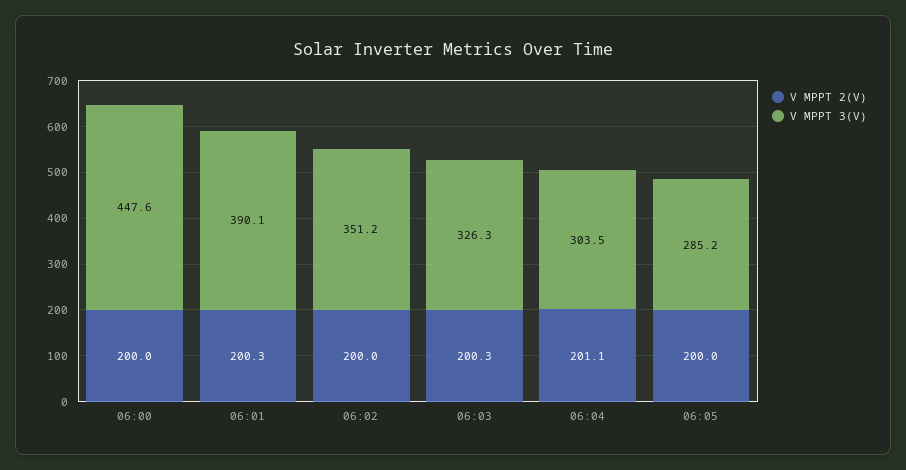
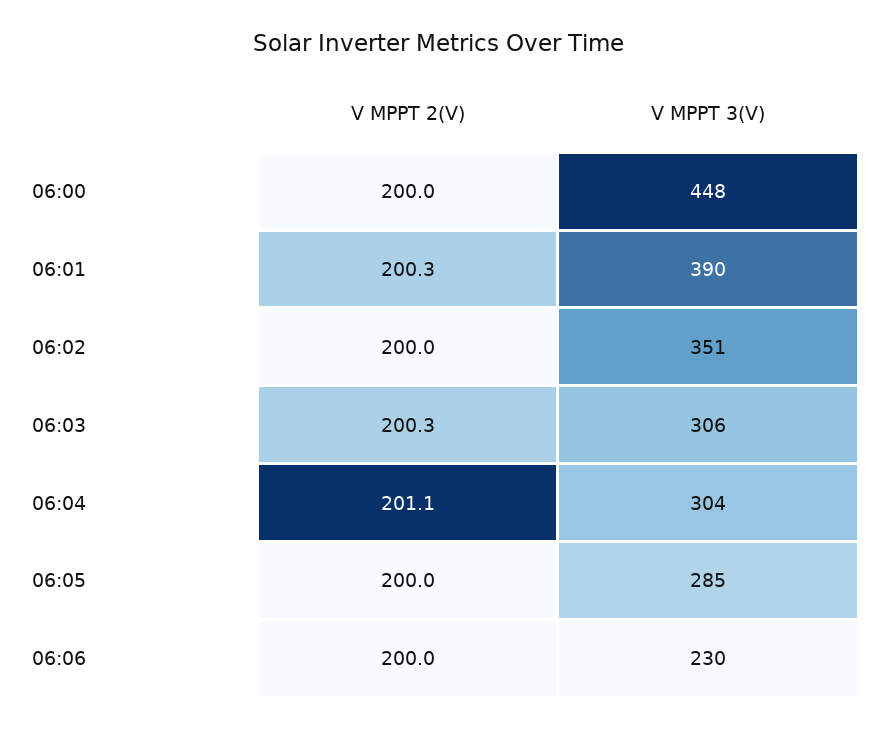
V MPPT 3(V), 06:03: 326.3 -> 306
V MPPT 2(V), 06:06: none -> 200
V MPPT 3(V), 06:06: none -> 230

